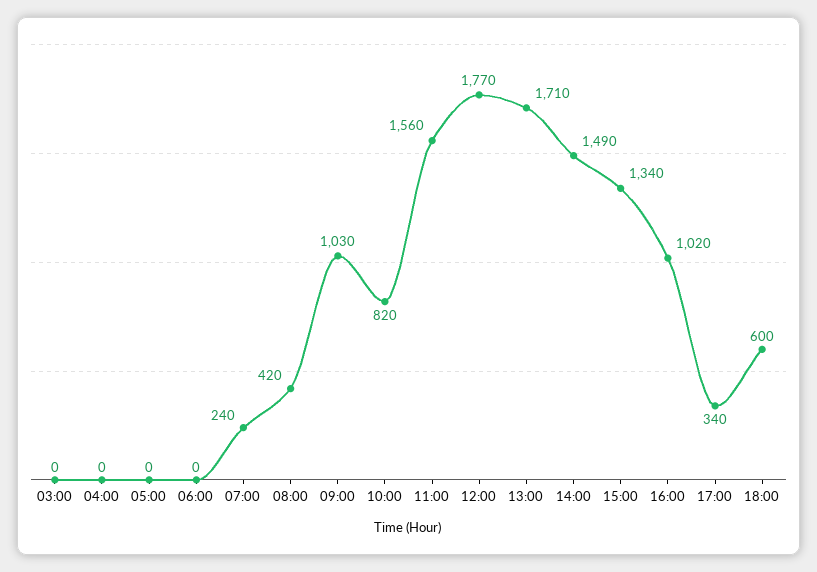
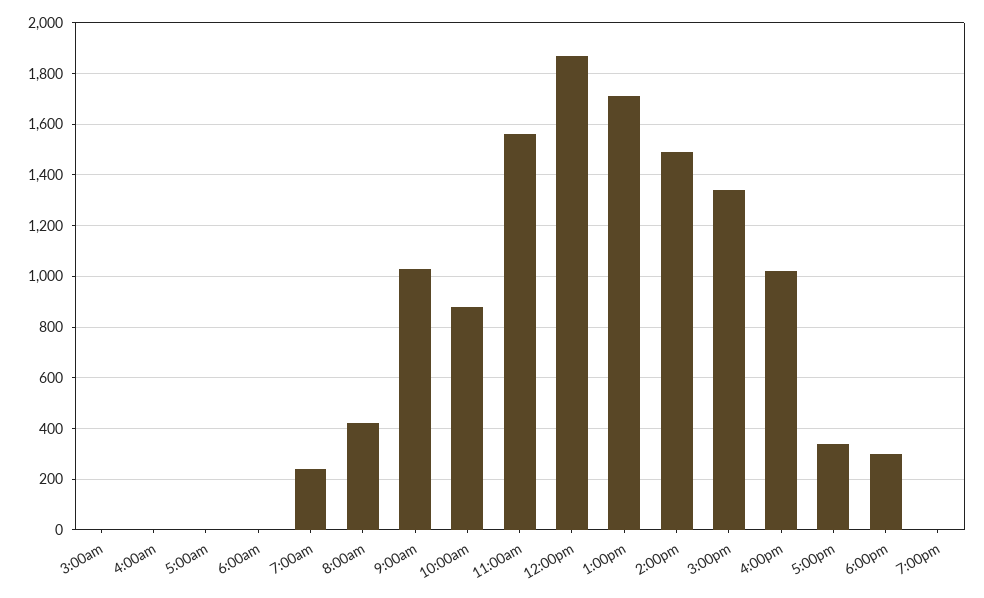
10:00: 820 -> 875
12:00: 1770 -> 1875
18:00: 600 -> 300
7:00pm: none -> 0

